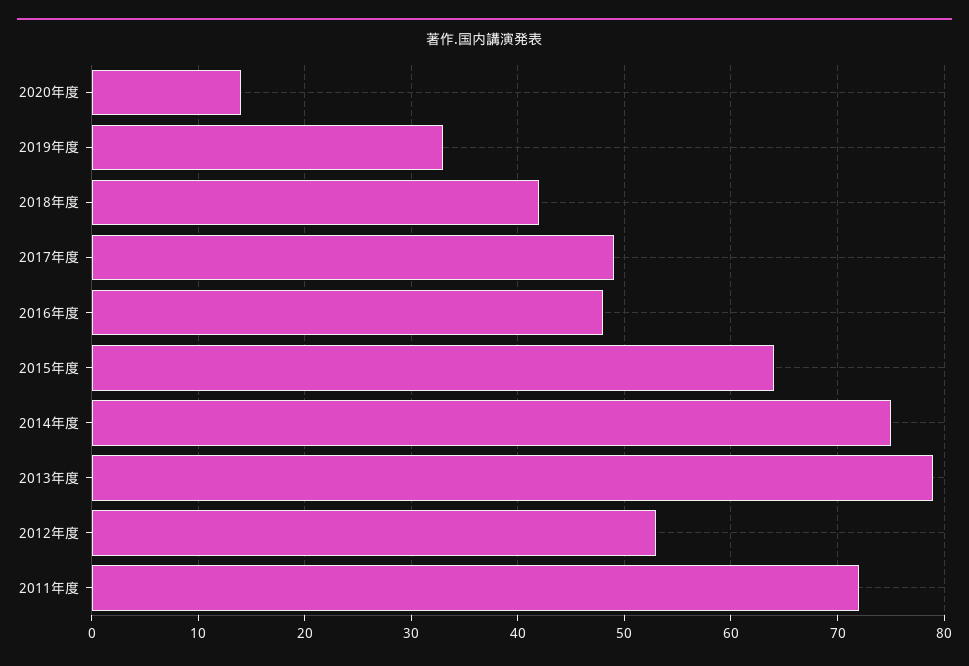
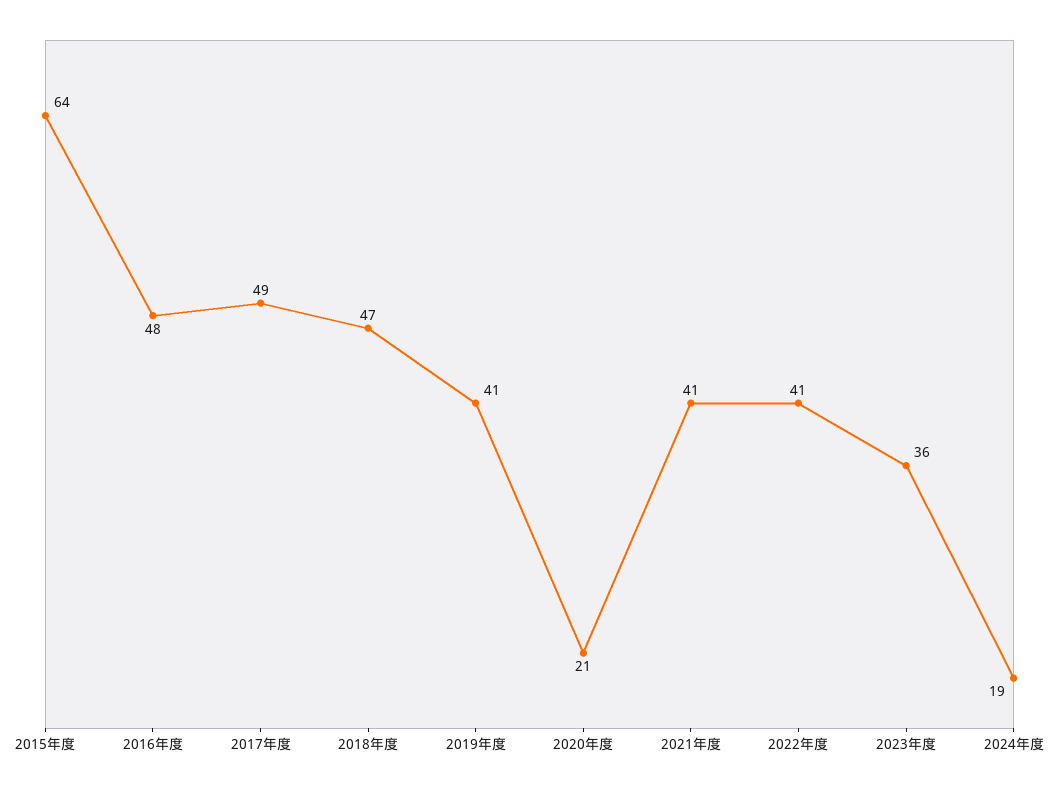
2020年度: 14 -> 21
2019年度: 33 -> 41
2018年度: 42 -> 47
2014年度: 75 -> none
2013年度: 79 -> none
2012年度: 53 -> none
2011年度: 72 -> none
2021年度: none -> 41
2022年度: none -> 41
2023年度: none -> 36
2024年度: none -> 19

